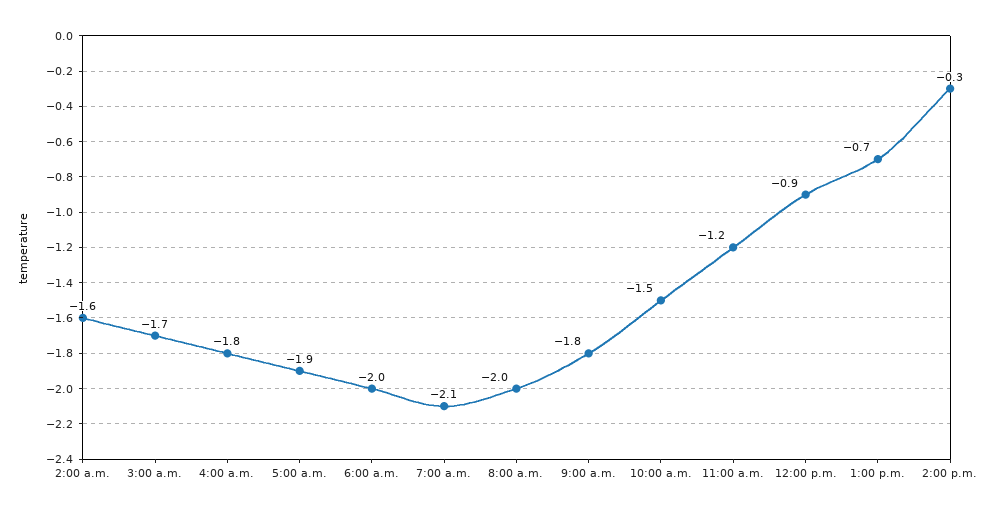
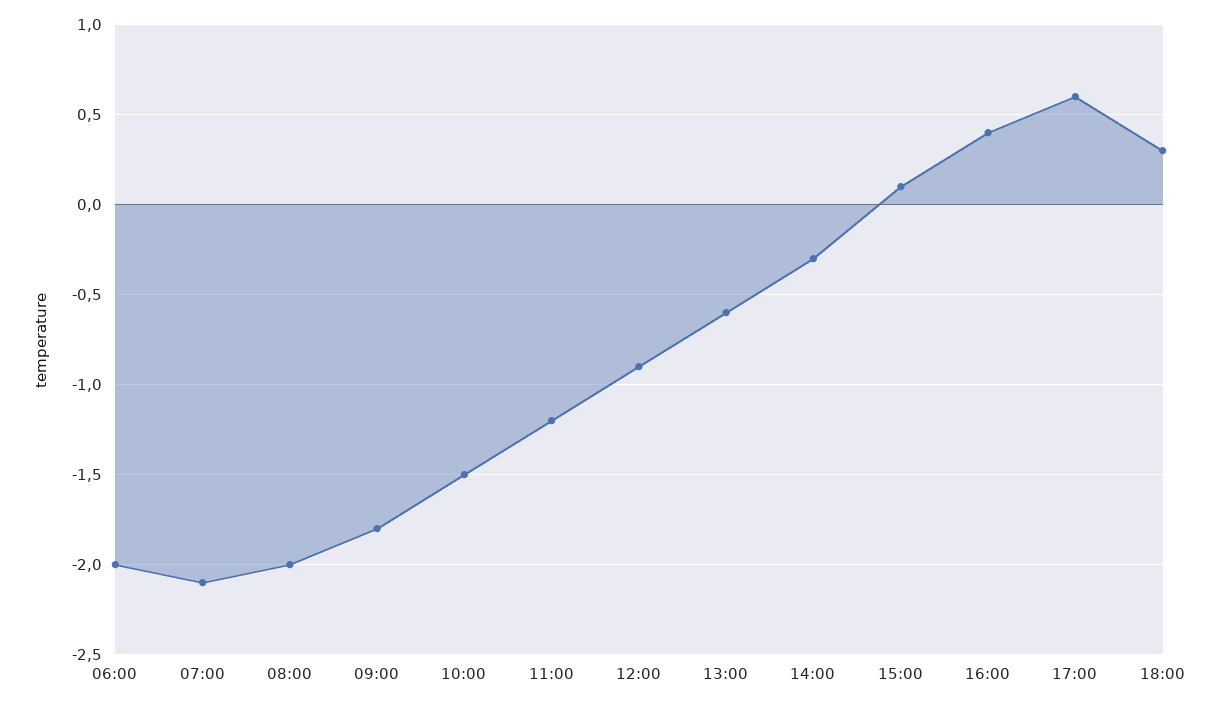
2:00 a.m.: -1.6 -> none
3:00 a.m.: -1.7 -> none
4:00 a.m.: -1.8 -> none
5:00 a.m.: -1.9 -> none
1:00 p.m.: -0.7 -> -0.6
15:00: none -> 0.1
16:00: none -> 0.4
17:00: none -> 0.6
18:00: none -> 0.3

